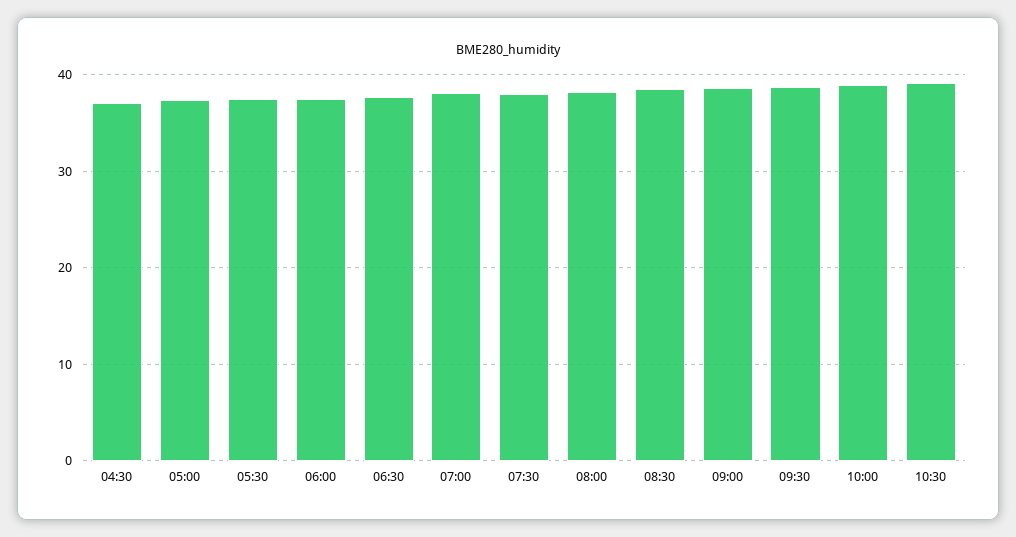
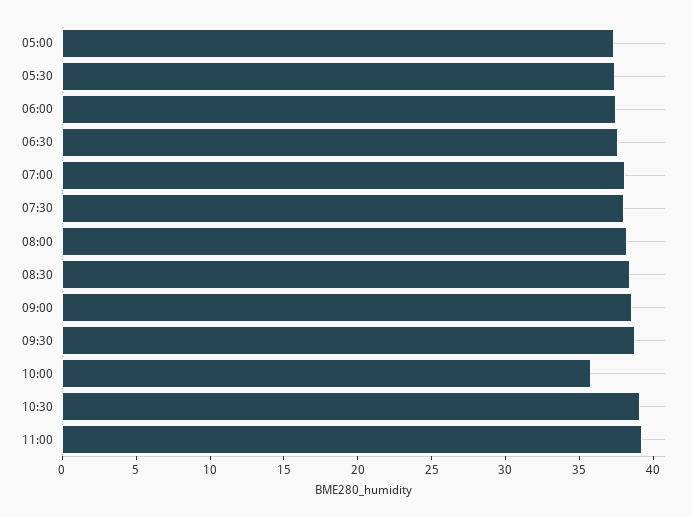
04:30: 37 -> none
10:00: 39 -> 36
11:00: none -> 39

